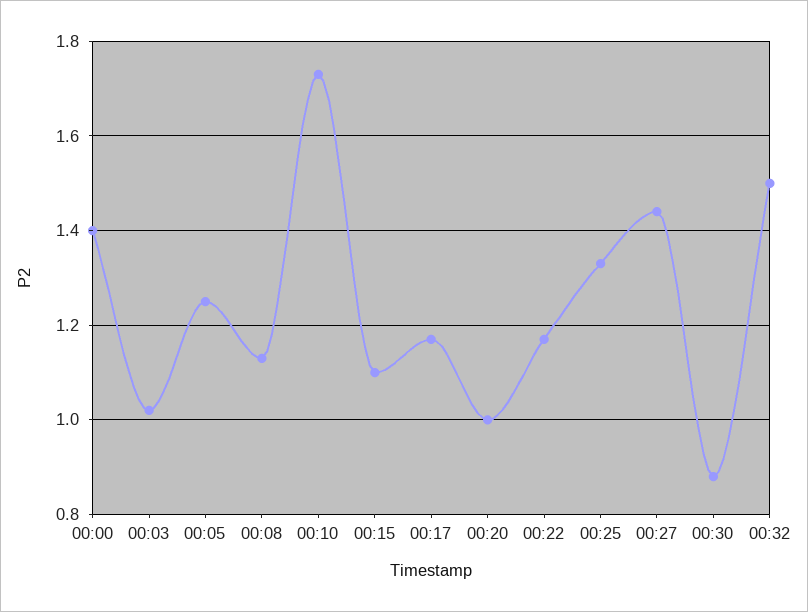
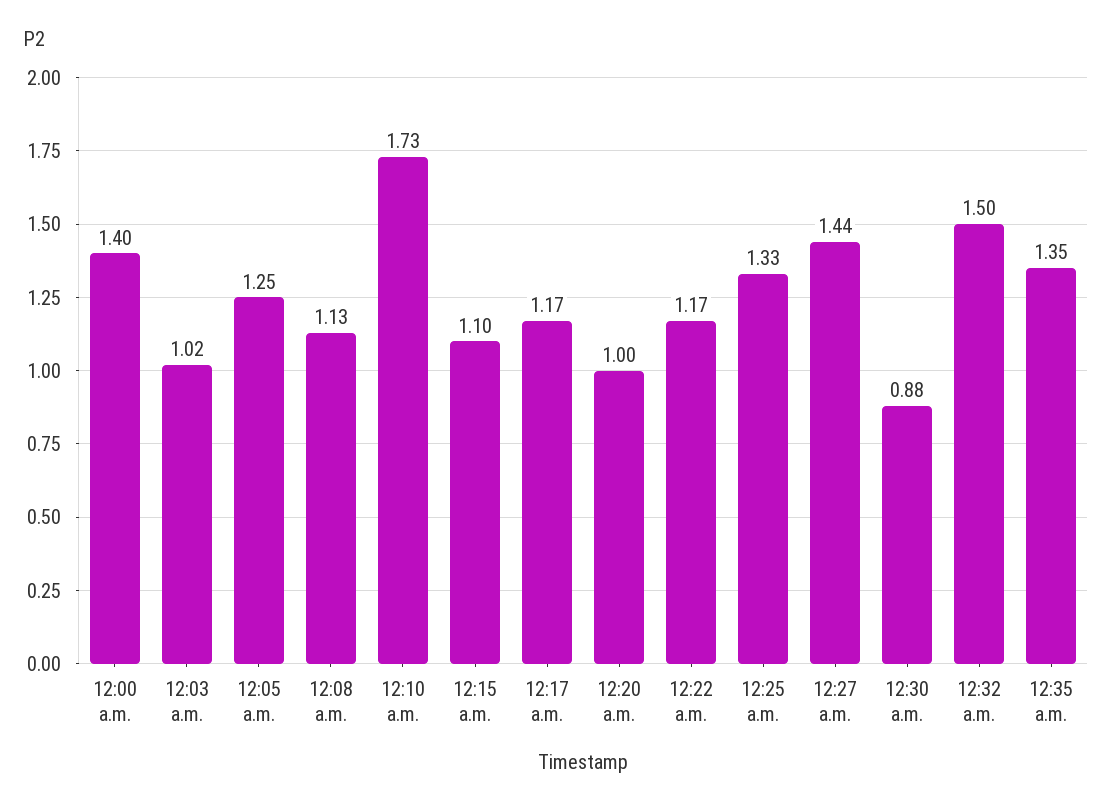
12:35 a.m.: none -> 1.35

